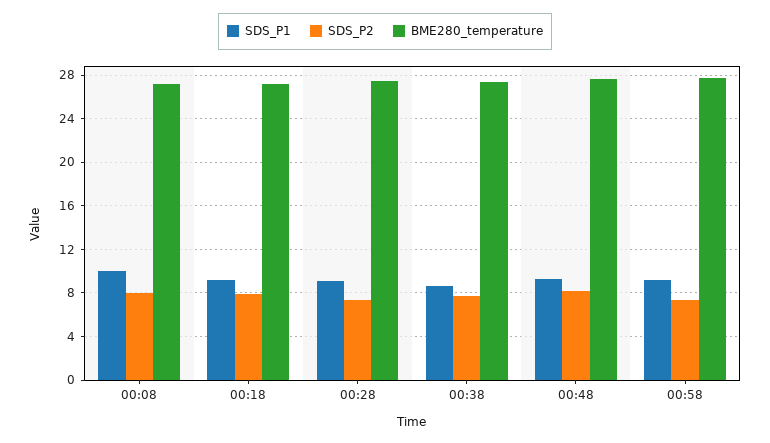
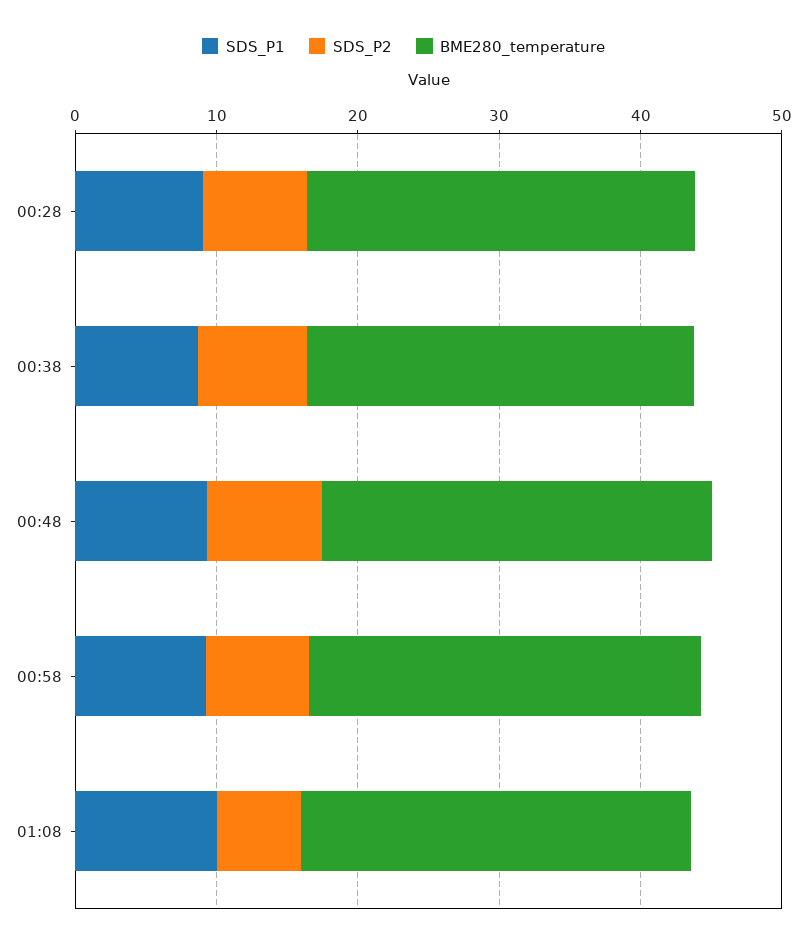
SDS_P1, 00:08: 10 -> none
SDS_P2, 00:08: 8 -> none
BME280_temperature, 00:08: 27 -> none
SDS_P1, 00:18: 9 -> none
SDS_P2, 00:18: 8 -> none
BME280_temperature, 00:18: 27 -> none
SDS_P1, 01:08: none -> 10
SDS_P2, 01:08: none -> 6
BME280_temperature, 01:08: none -> 28

